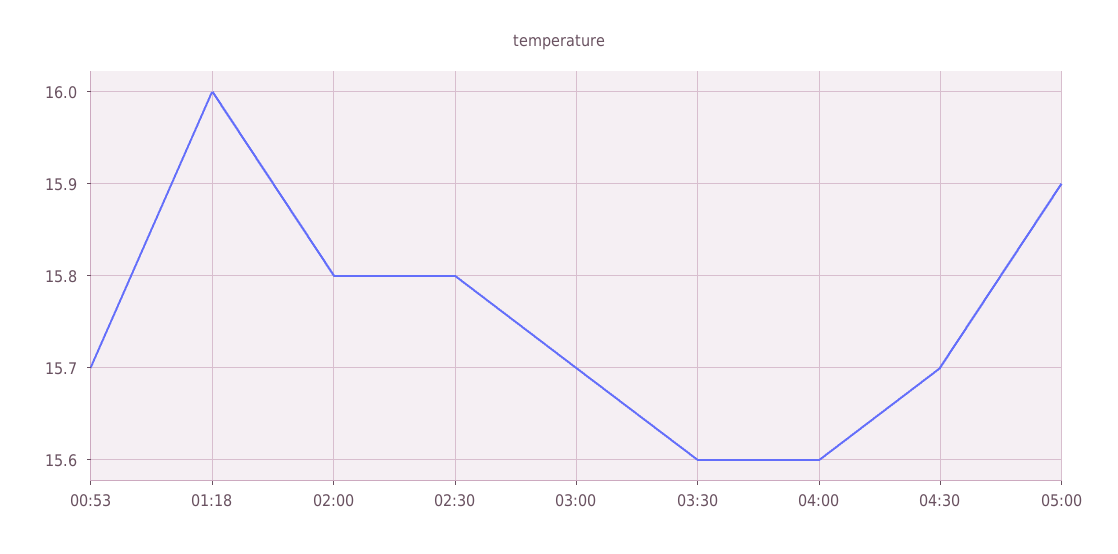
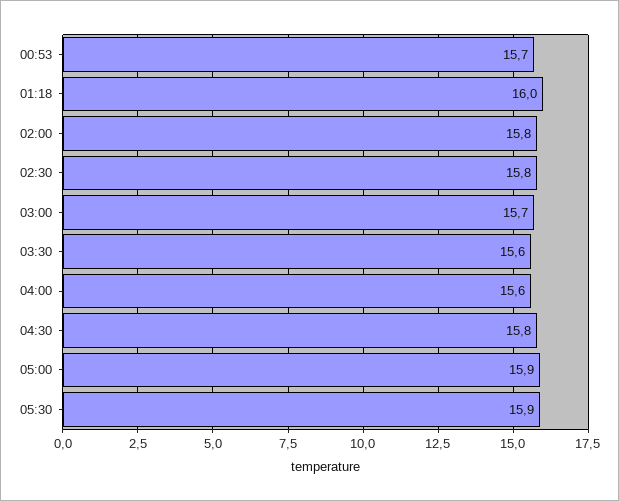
04:30: 15.7 -> 15.8
05:30: none -> 15.9

